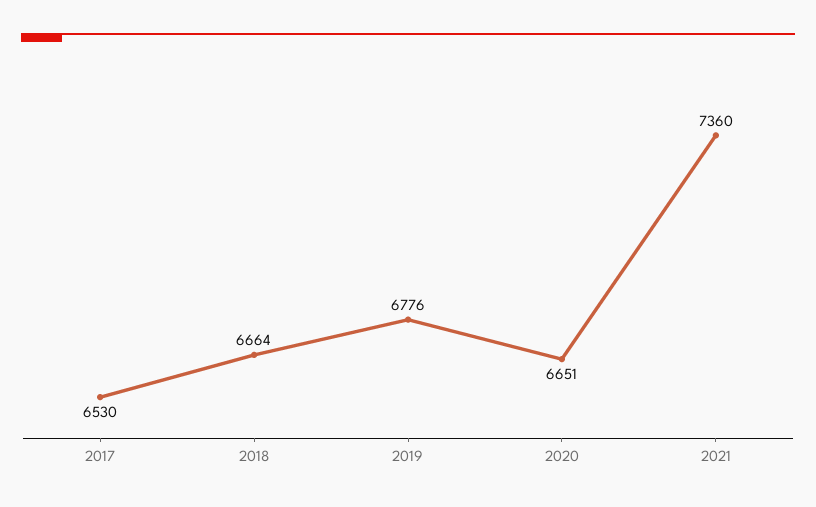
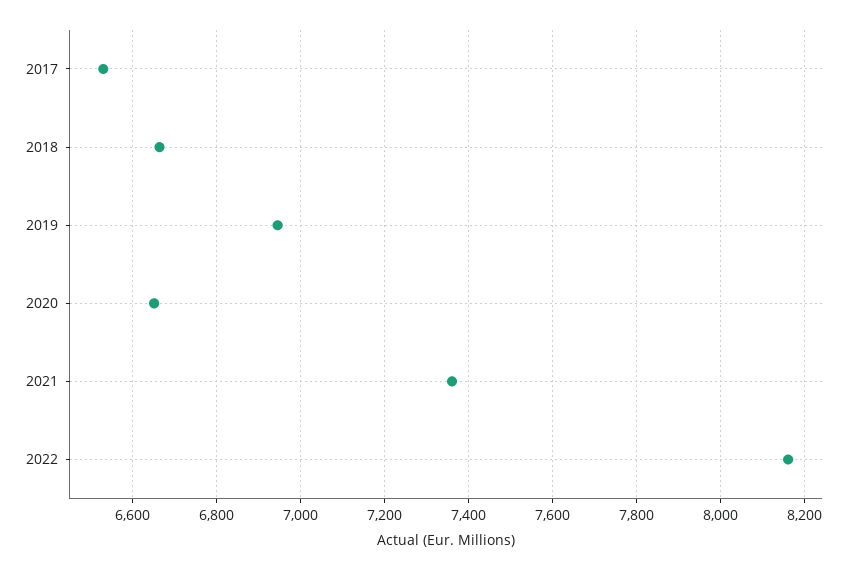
2019: 6776 -> 6940
2022: none -> 8160

